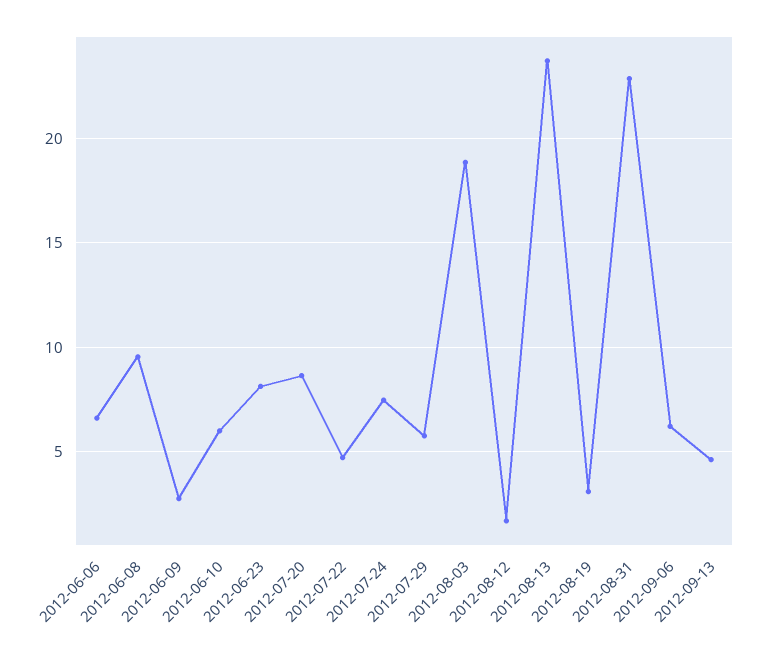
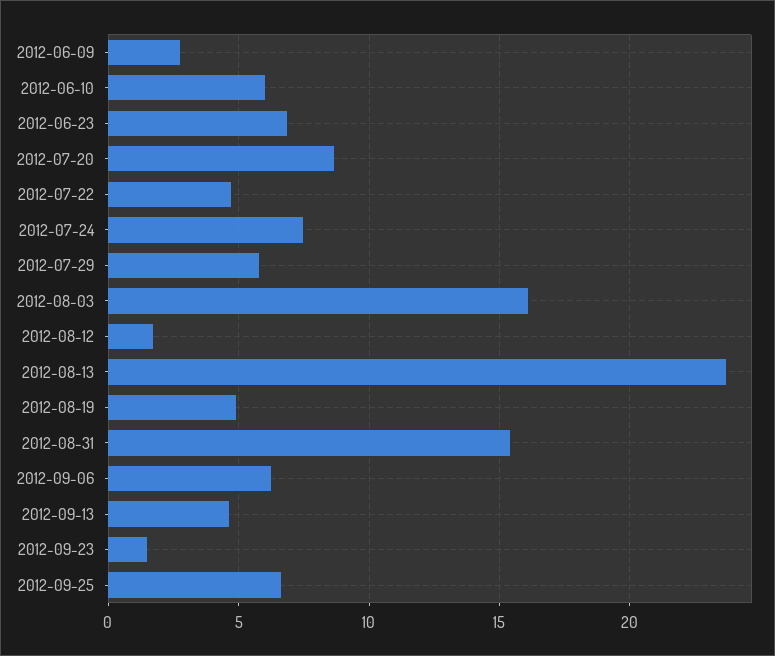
2012-06-06: 6.5 -> none
2012-06-08: 9.5 -> none
2012-06-23: 8 -> 7
2012-08-03: 19 -> 16
2012-08-19: 3 -> 5
2012-08-31: 23 -> 15.5
2012-09-23: none -> 1.5
2012-09-25: none -> 6.5

